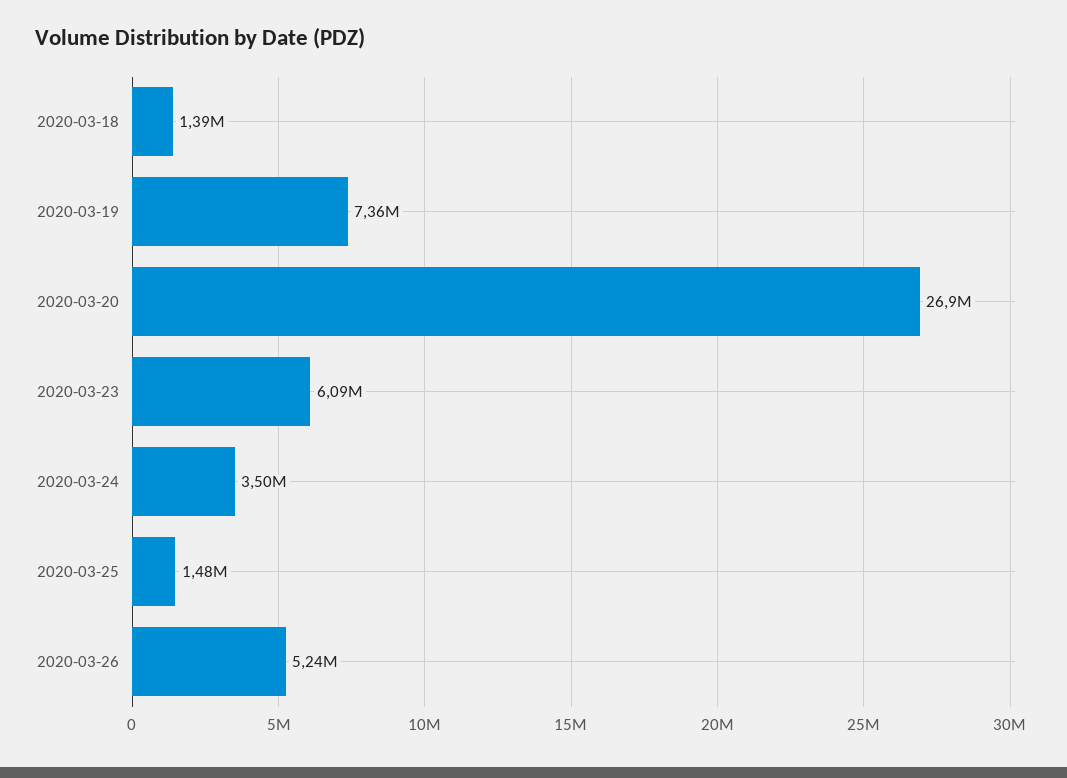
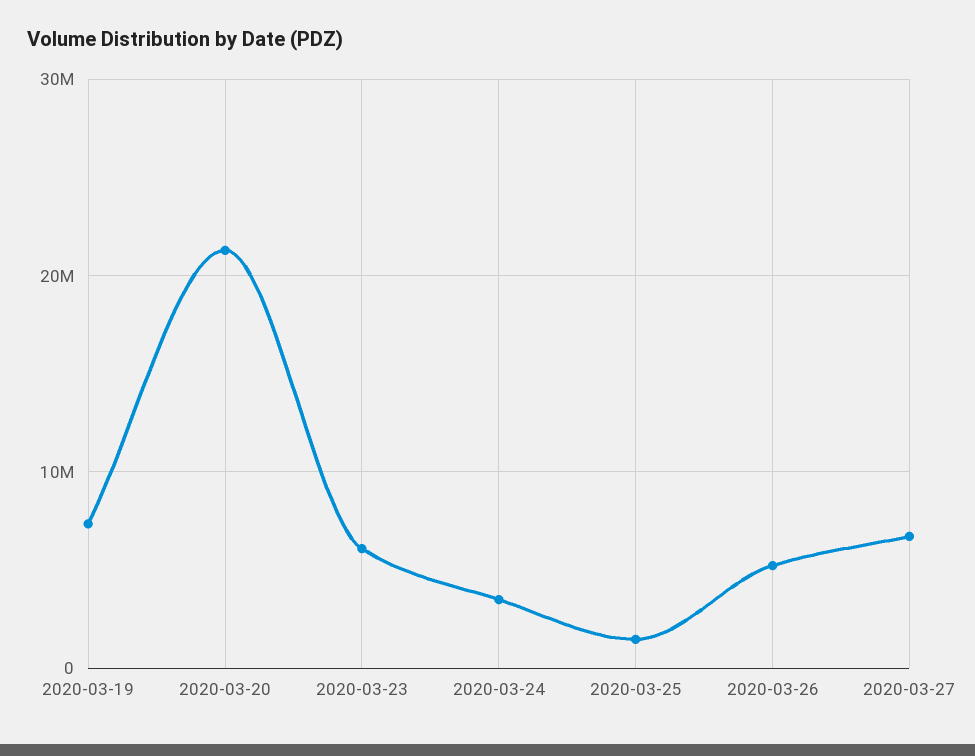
2020-03-18: 1390000 -> none
2020-03-20: 26900000 -> 21000000
2020-03-27: none -> 7000000

